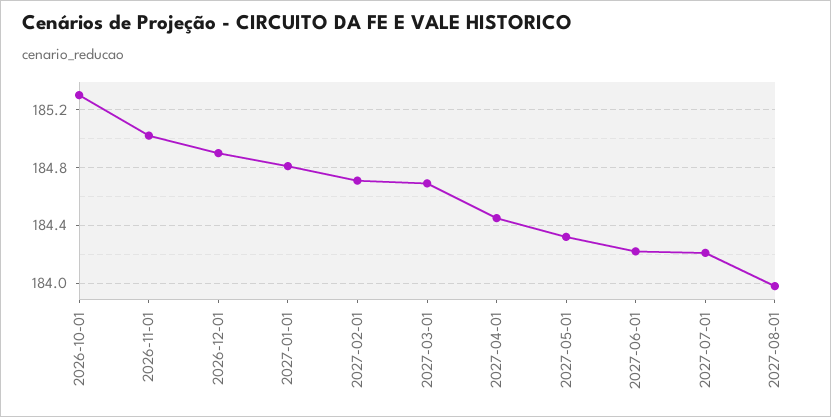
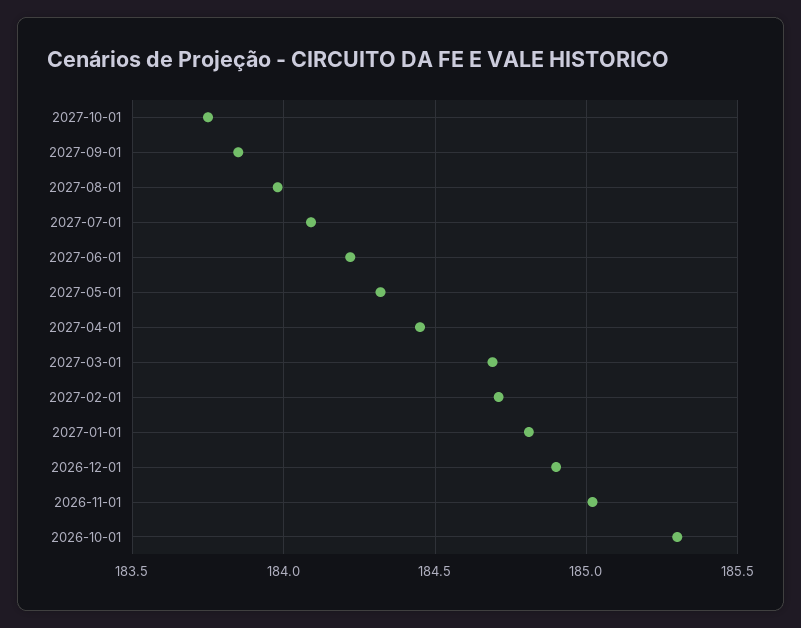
2027-07-01: 184.2 -> 184.1
2027-10-01: none -> 183.75
2027-09-01: none -> 183.85

